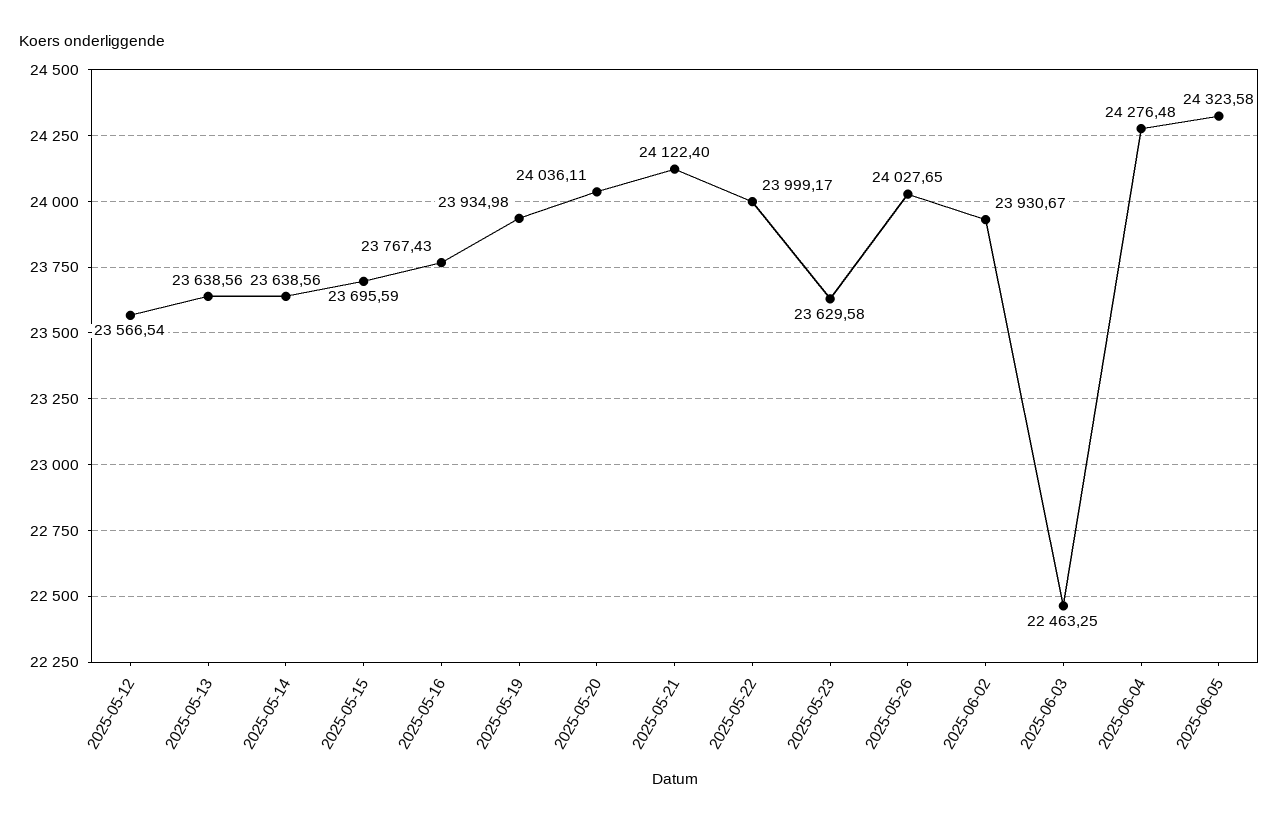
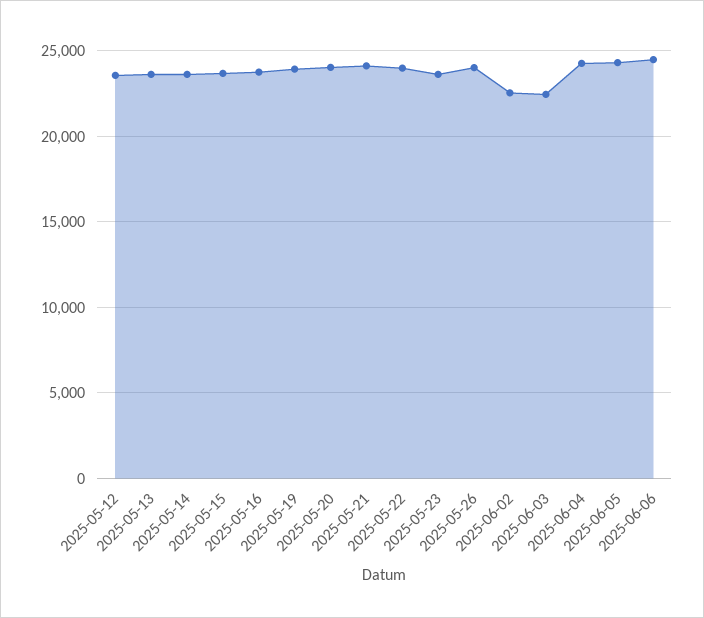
2025-06-02: 23930.67 -> 22500
2025-06-06: none -> 24500

